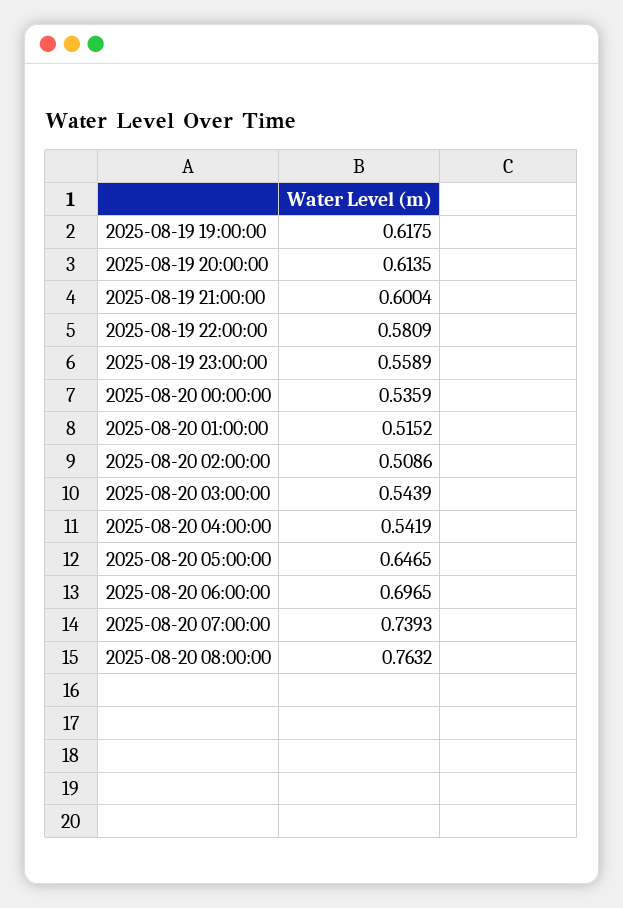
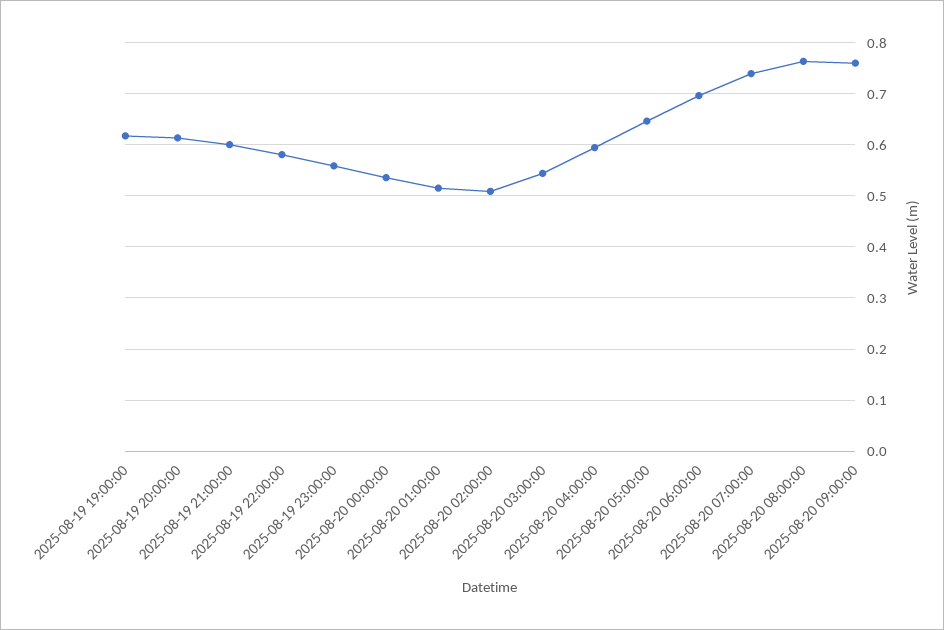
2025-08-20 04:00:00: 0.5419 -> 0.6
2025-08-20 09:00:00: none -> 0.76

